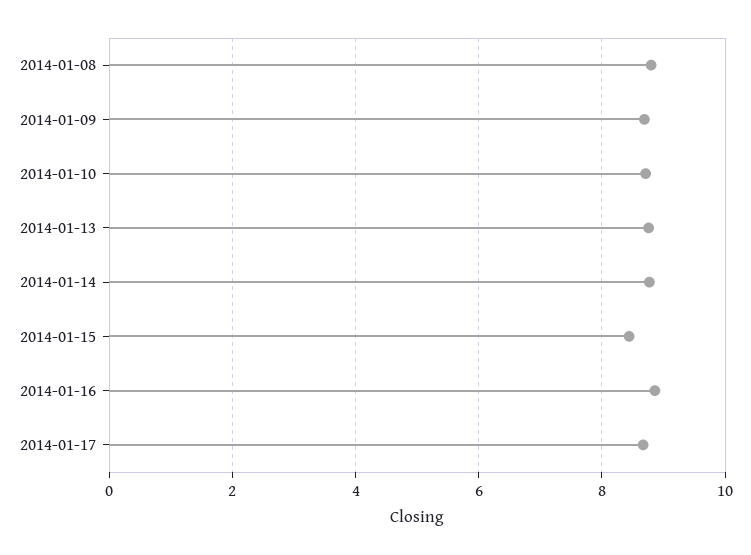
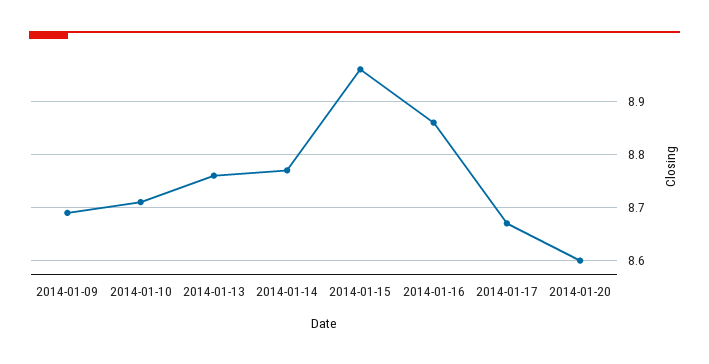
2014-01-08: 8.8 -> none
2014-01-15: 8.4 -> 8.95
2014-01-20: none -> 8.6

